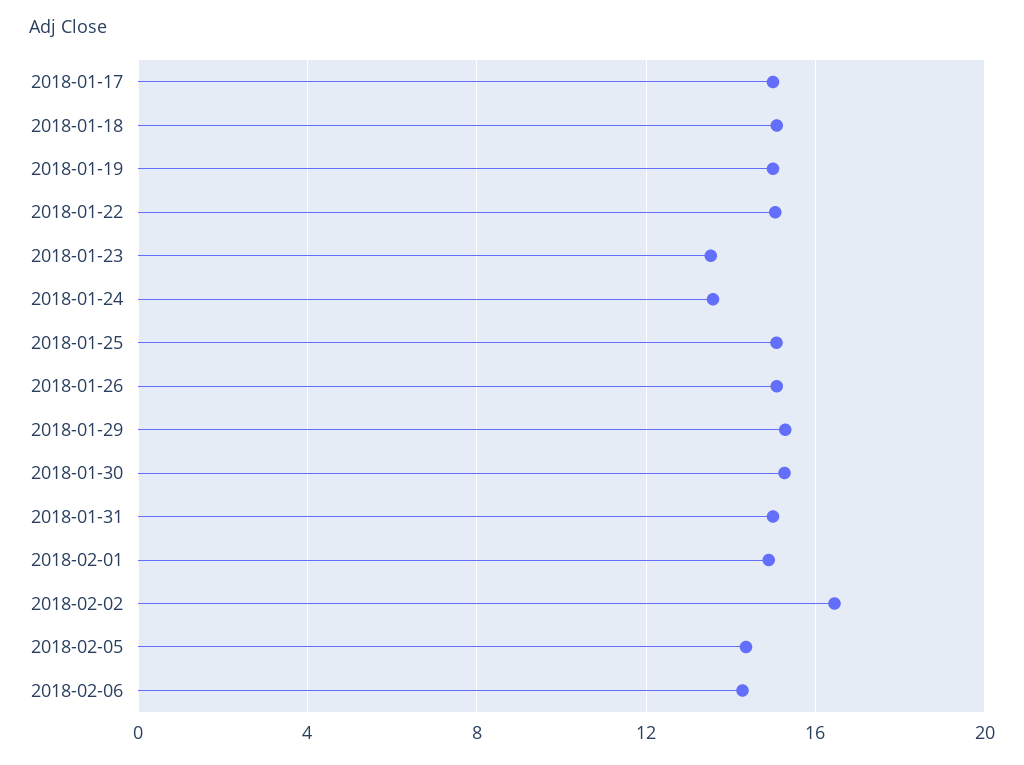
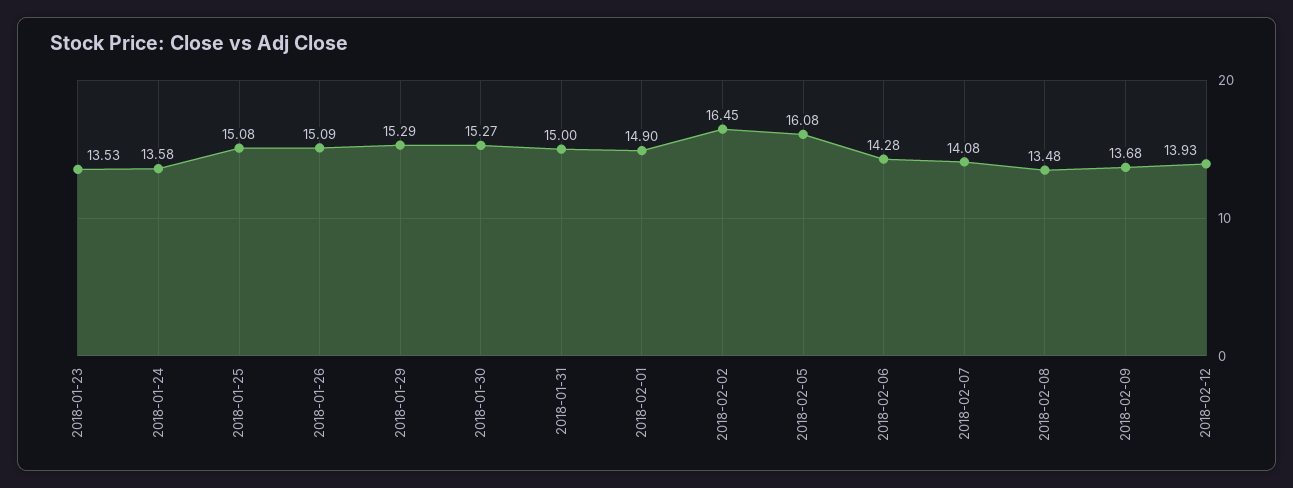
2018-01-17: 15 -> none
2018-01-18: 15 -> none
2018-01-19: 15 -> none
2018-01-22: 15 -> none
2018-02-05: 14.5 -> 16.08
2018-02-07: none -> 14.08
2018-02-08: none -> 13.48
2018-02-09: none -> 13.68
2018-02-12: none -> 13.93

